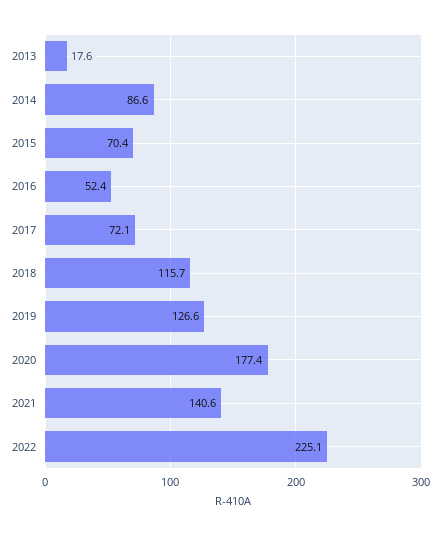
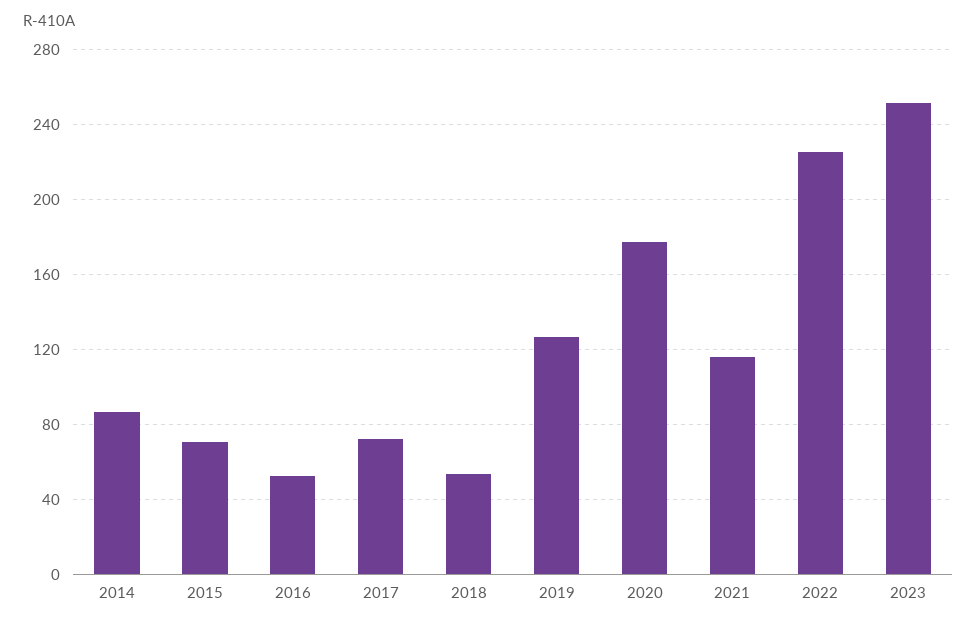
2013: 17.6 -> none
2018: 115.7 -> 55
2021: 140.6 -> 115
2023: none -> 250

